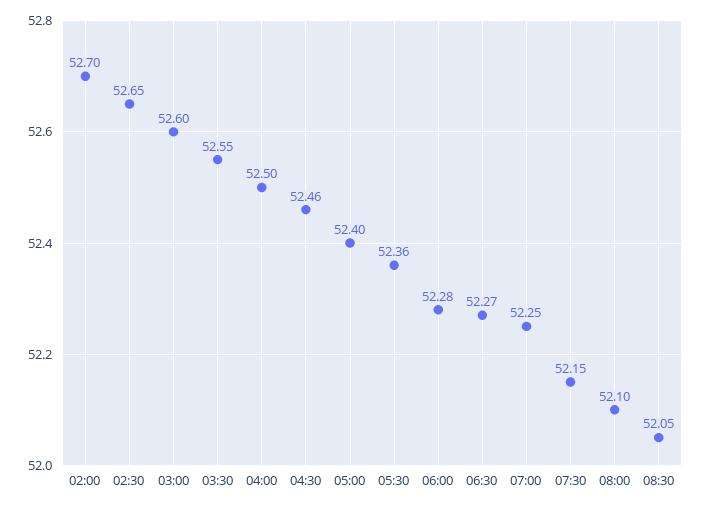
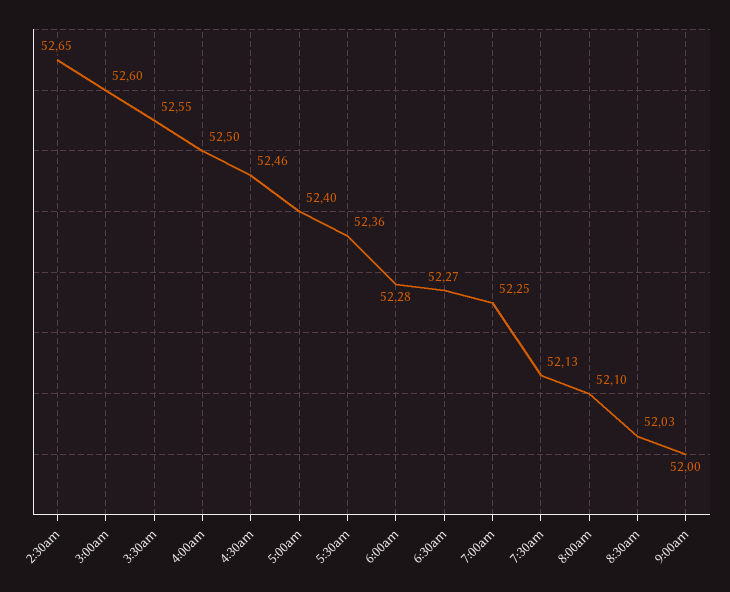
02:00: 52.7 -> none
07:30: 52.15 -> 52.13
08:30: 52.05 -> 52.03
9:00am: none -> 52

